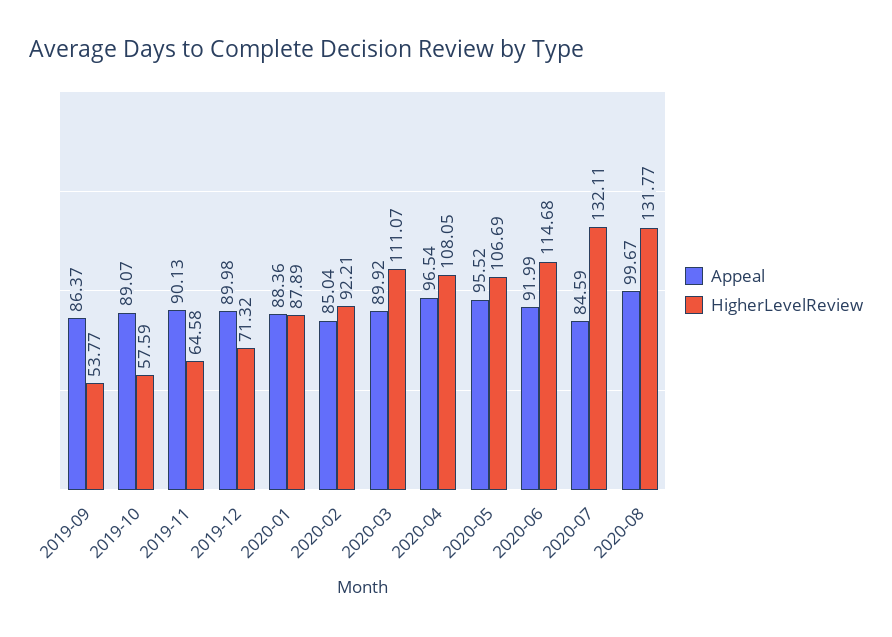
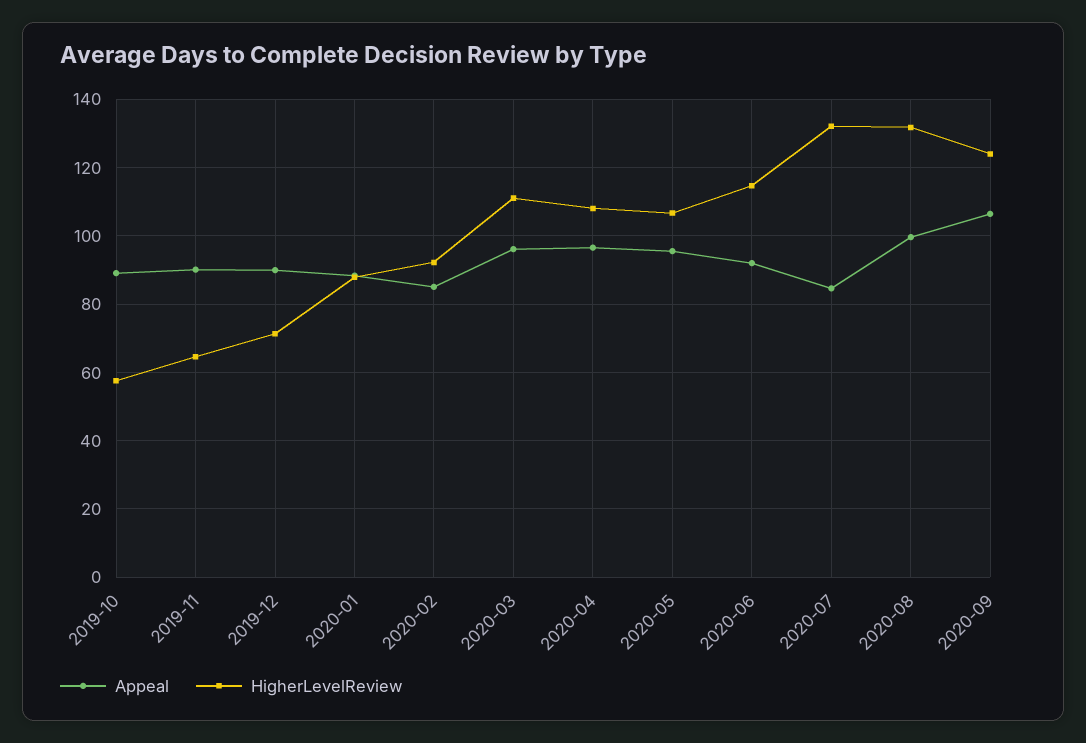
Appeal, 2019-09: 86.37 -> none
HigherLevelReview, 2019-09: 53.77 -> none
Appeal, 2020-03: 89.92 -> 96
Appeal, 2020-09: none -> 106
HigherLevelReview, 2020-09: none -> 124

